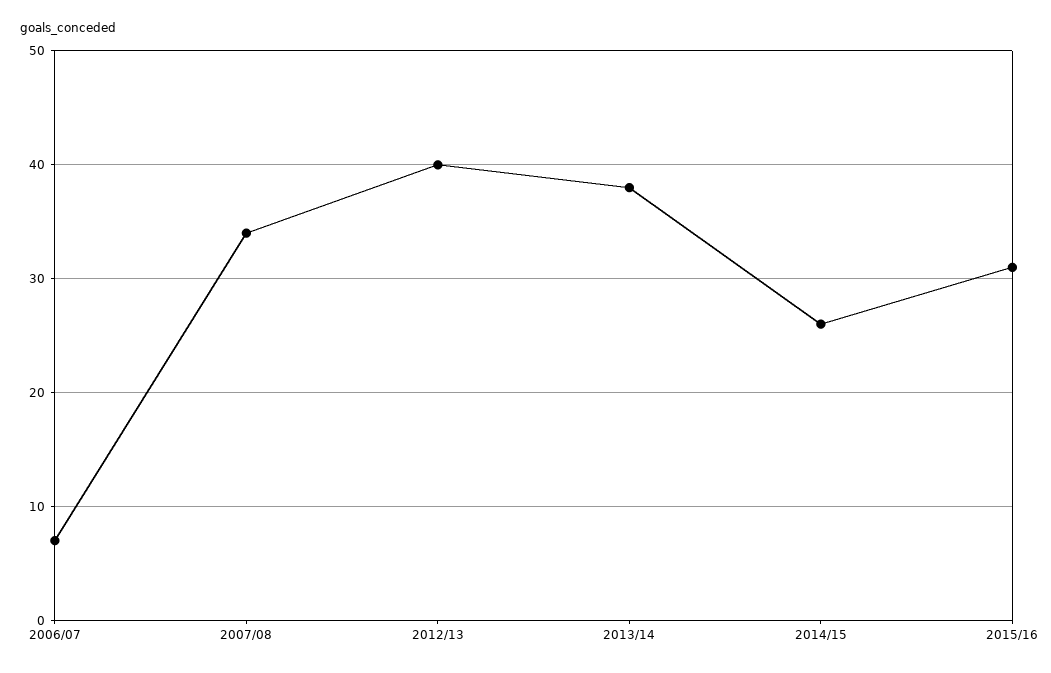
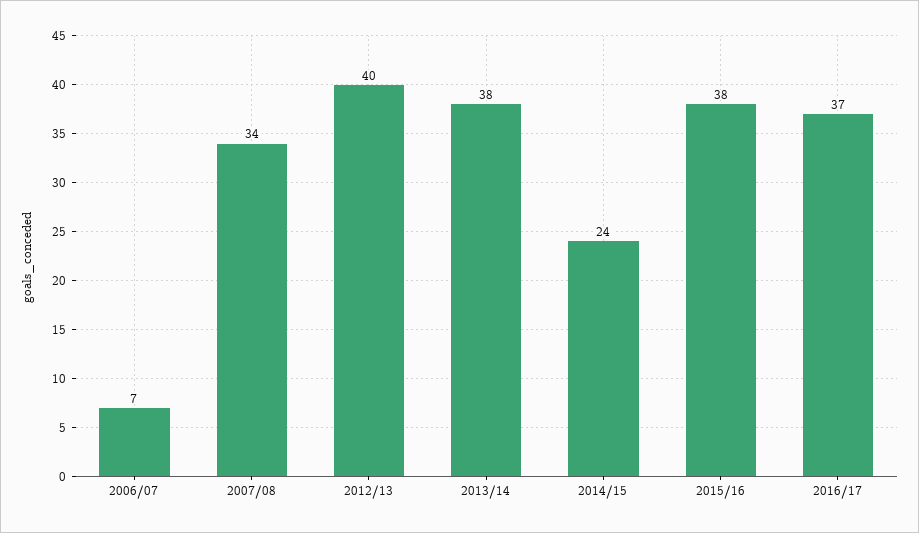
2014/15: 26 -> 24
2015/16: 31 -> 38
2016/17: none -> 37

